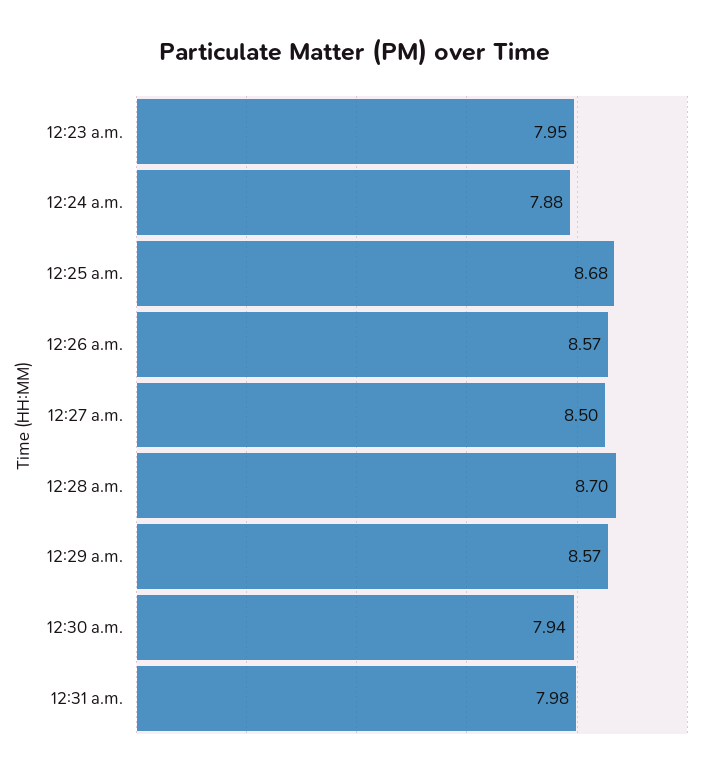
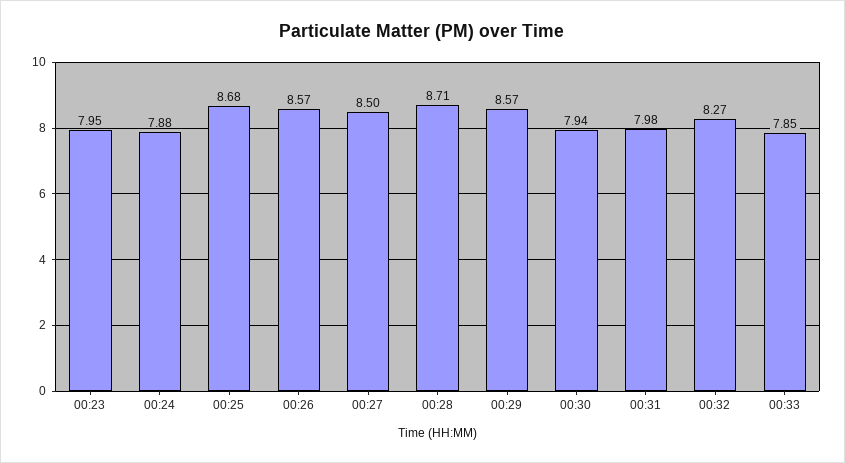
12:28 a.m.: 8.7 -> 8.71
00:32: none -> 8.27
00:33: none -> 7.85

